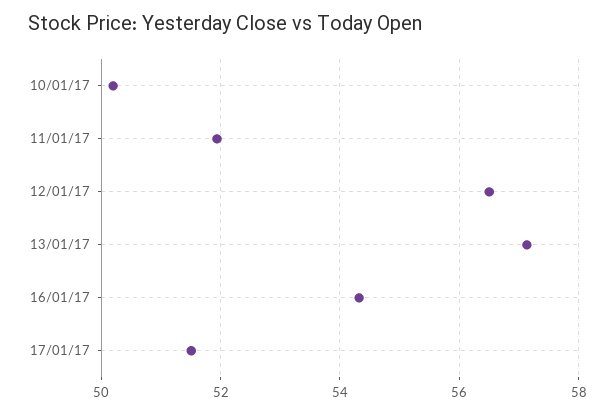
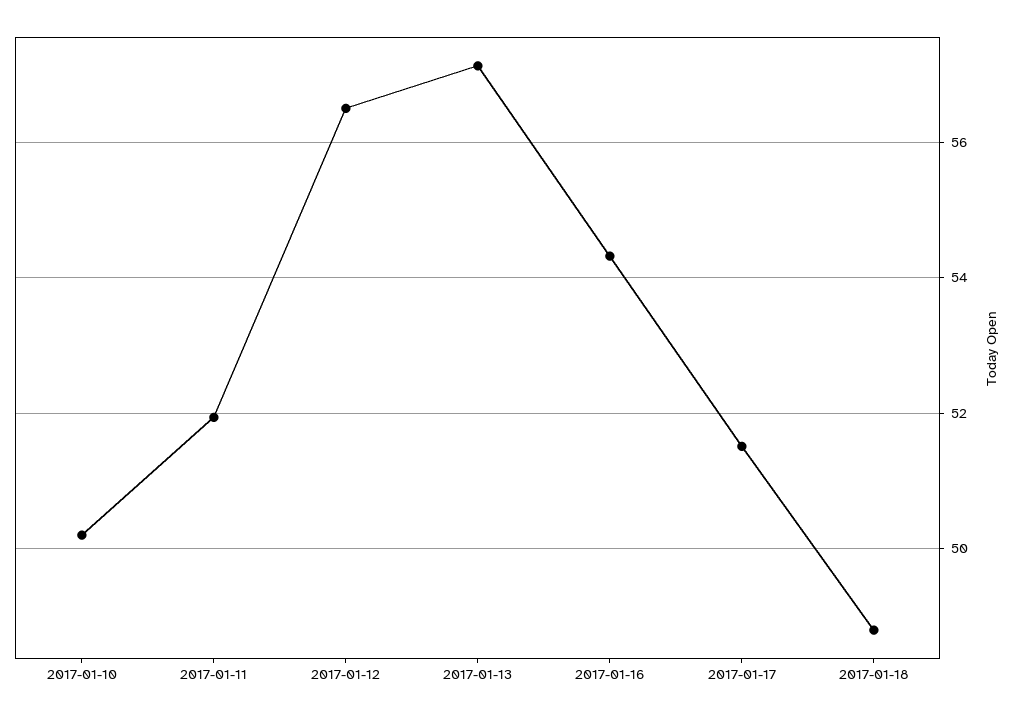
2017-01-18: none -> 48.8

